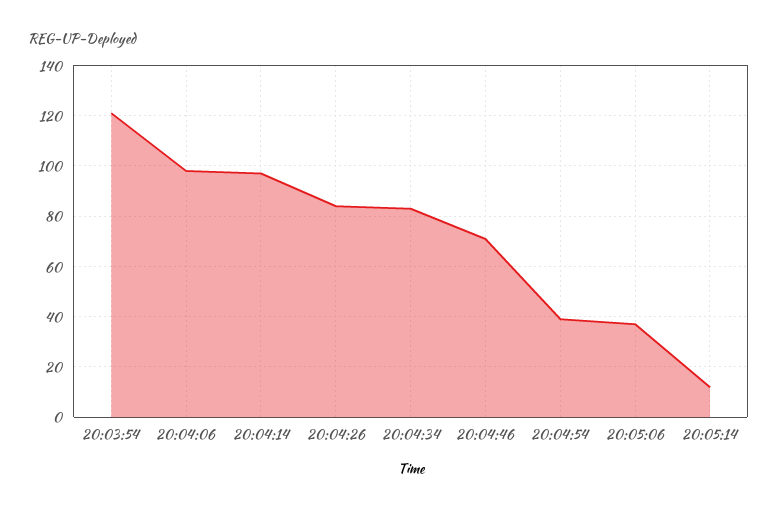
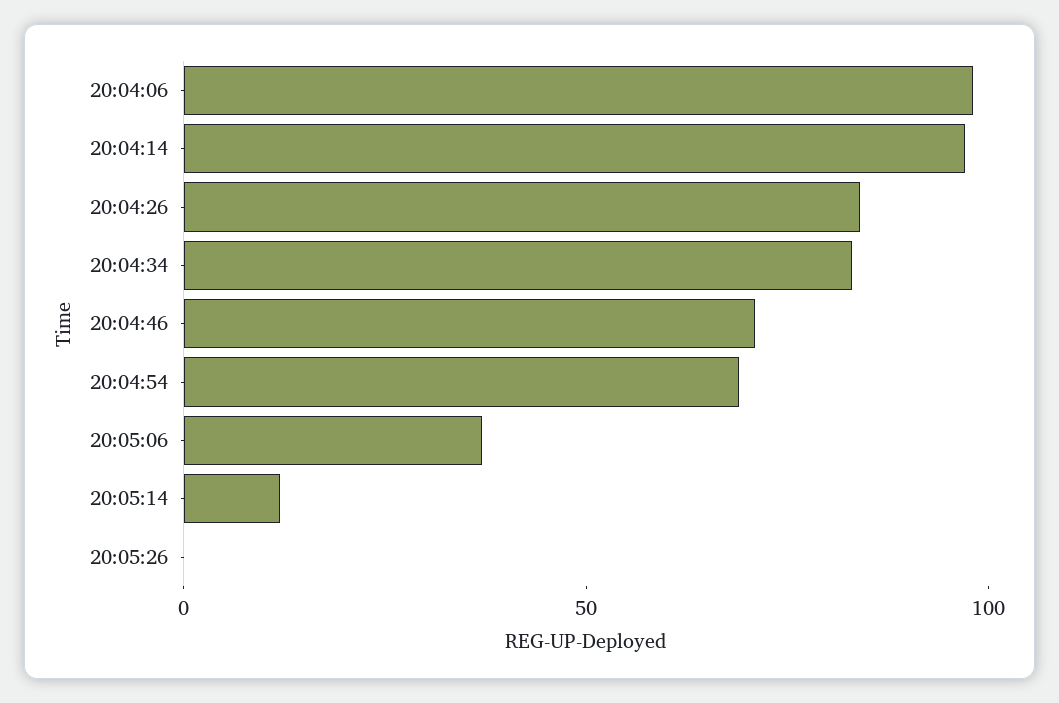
20:03:54: 120 -> none
20:04:54: 40 -> 70
20:05:26: none -> 0

